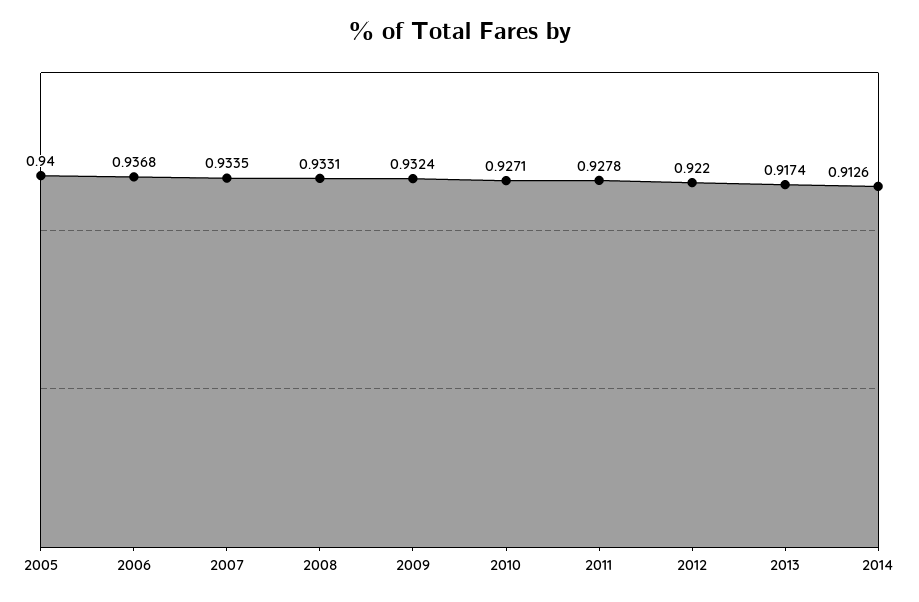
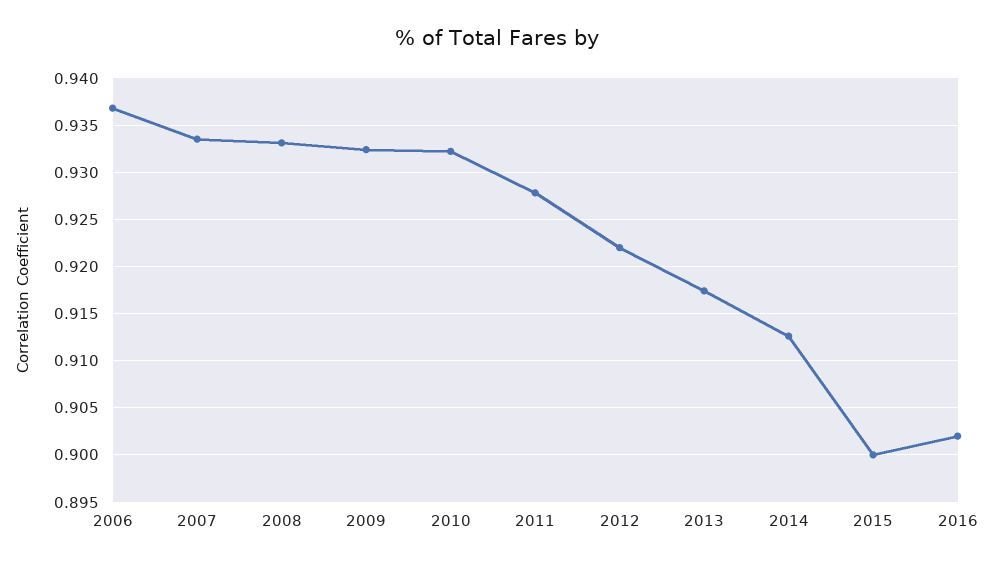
2005: 0.94 -> none
2010: 0.9271 -> 0.932
2015: none -> 0.9
2016: none -> 0.902

